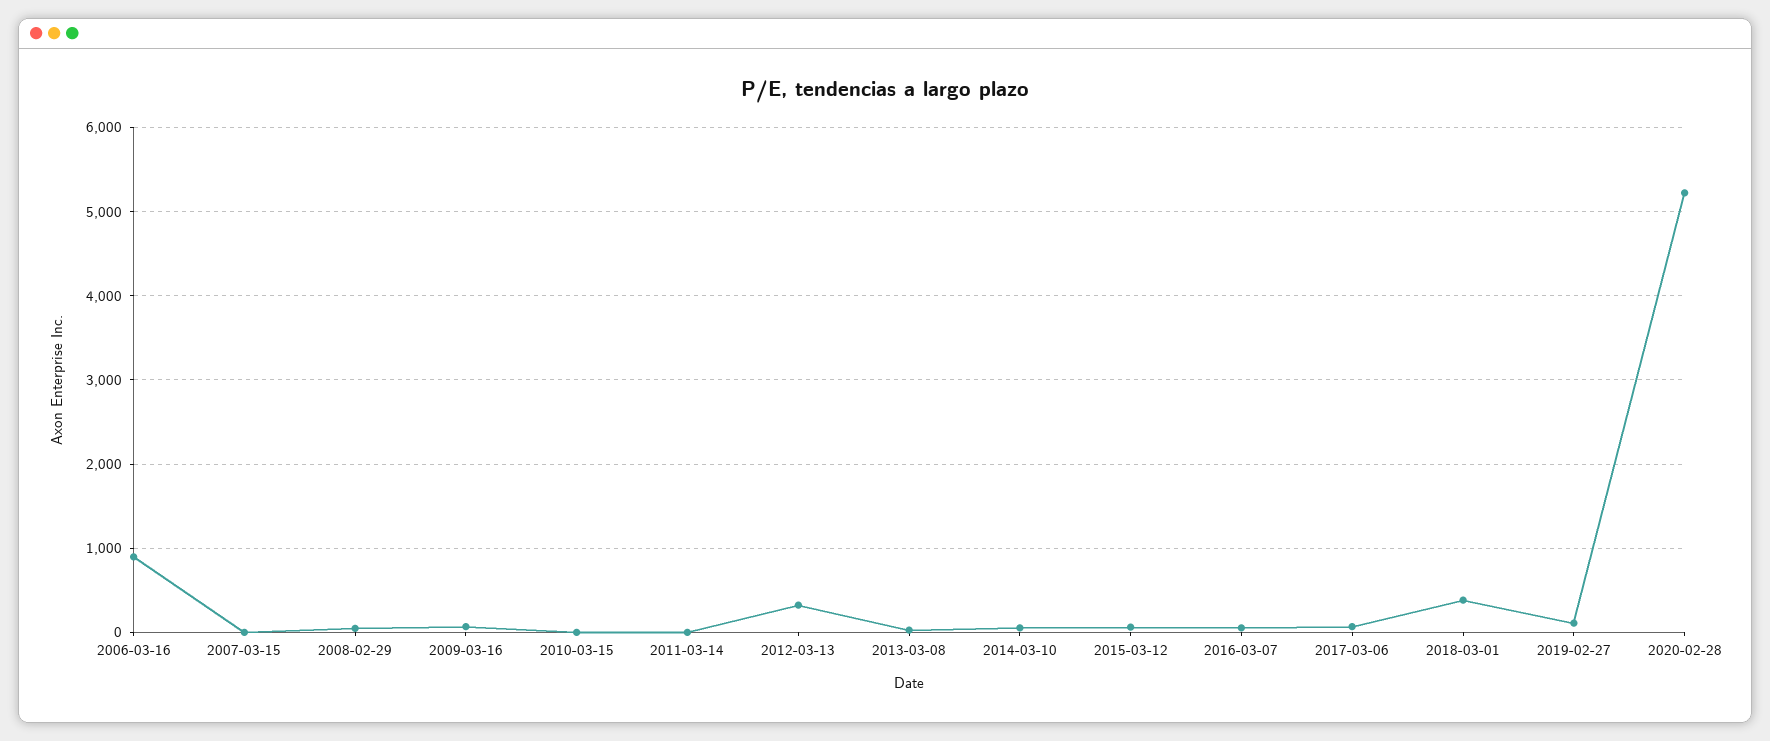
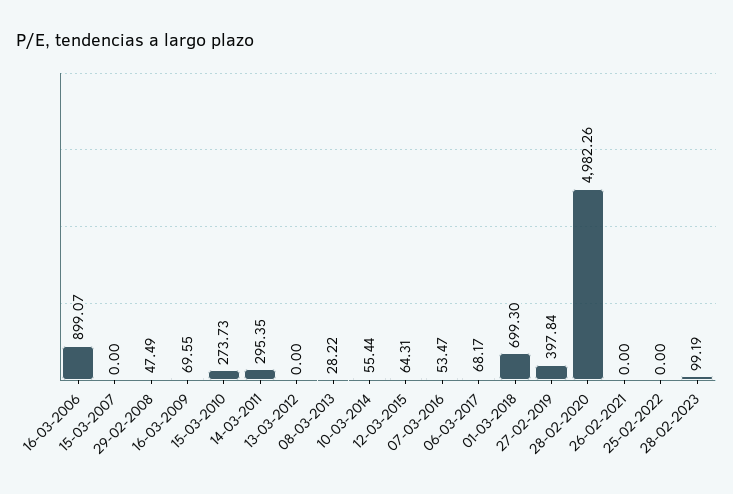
2010-03-15: 0 -> 273.73
2011-03-14: 0 -> 295.35
2012-03-13: 300 -> 0
2018-03-01: 400 -> 699.3
2019-02-27: 100 -> 397.84
2020-02-28: 5200 -> 4982.26
26-02-2021: none -> 0
25-02-2022: none -> 0
28-02-2023: none -> 99.19

